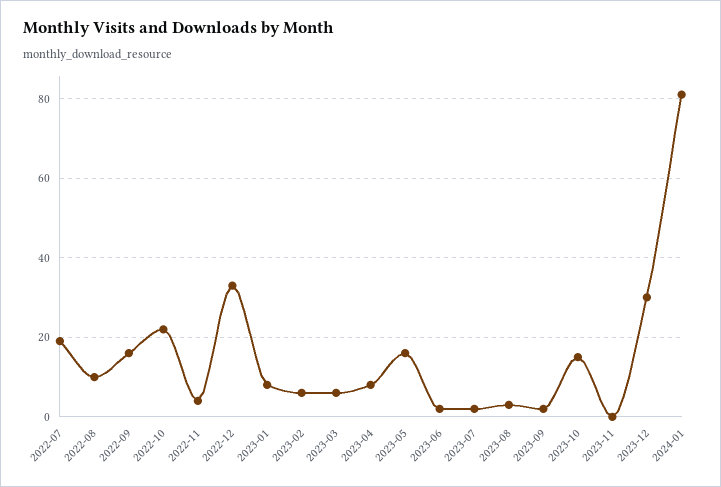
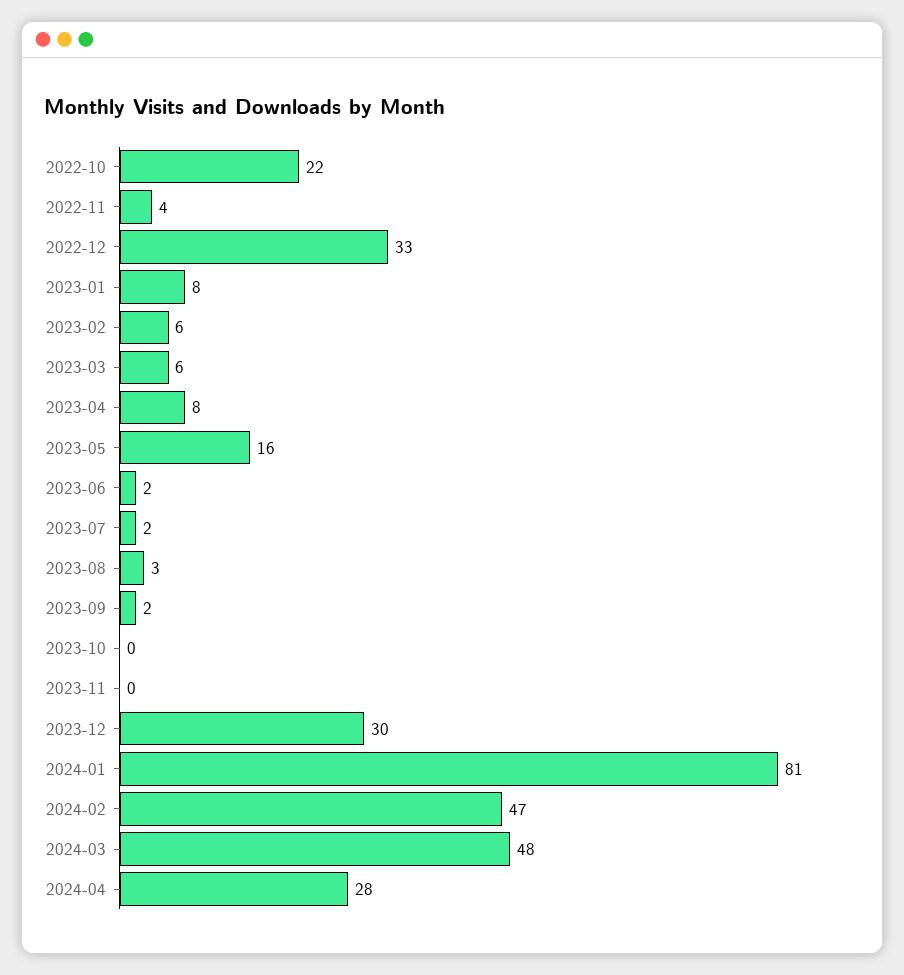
2022-07: 20 -> none
2022-08: 10 -> none
2022-09: 15 -> none
2023-10: 15 -> 0
2024-02: none -> 47
2024-03: none -> 48
2024-04: none -> 28

